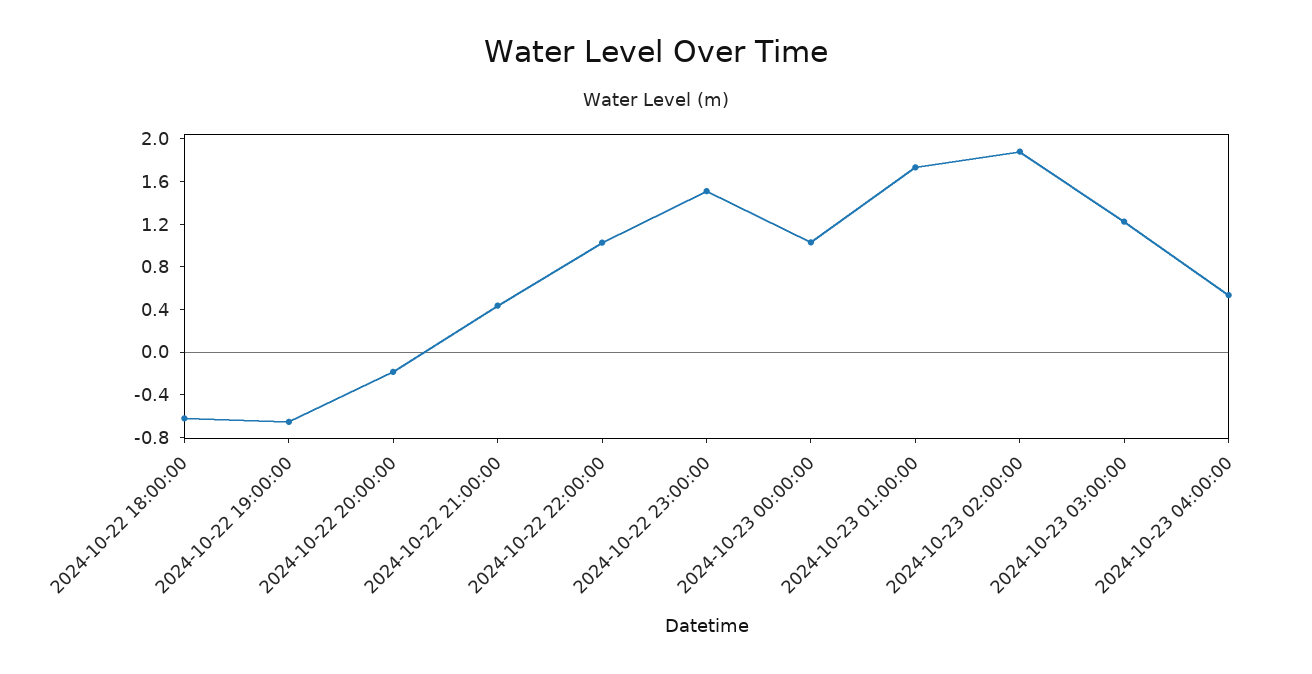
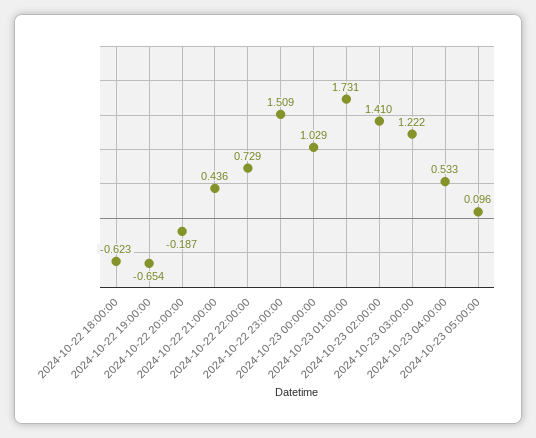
2024-10-22 22:00:00: 1 -> 0.729
2024-10-23 02:00:00: 1.9 -> 1.41
2024-10-23 05:00:00: none -> 0.096

